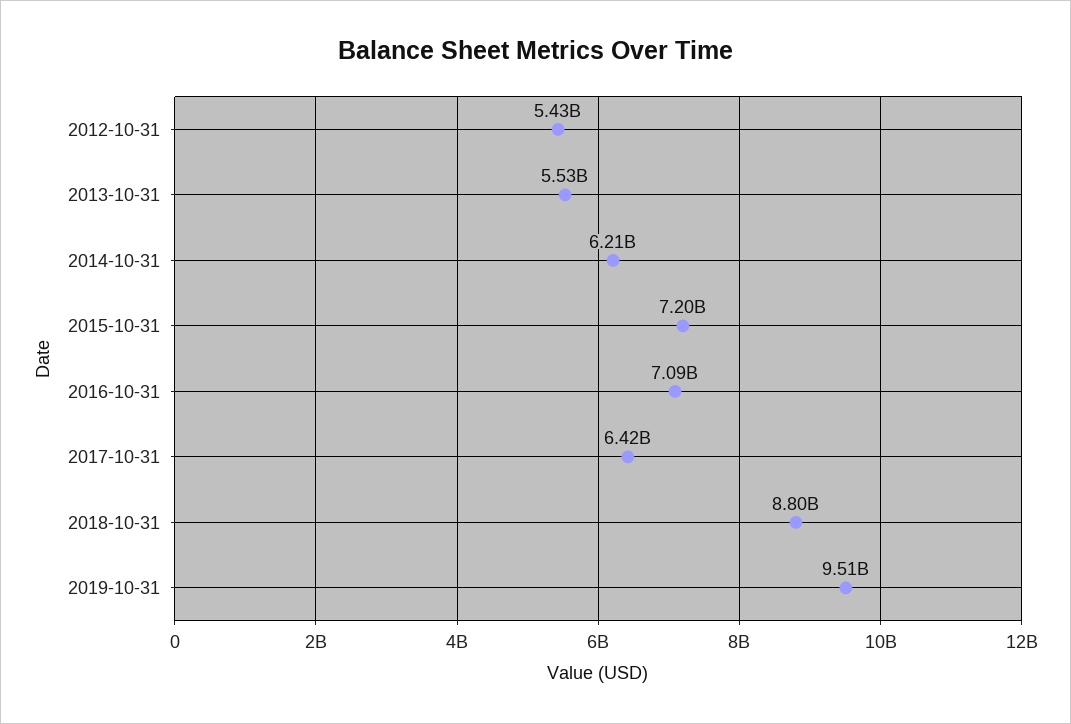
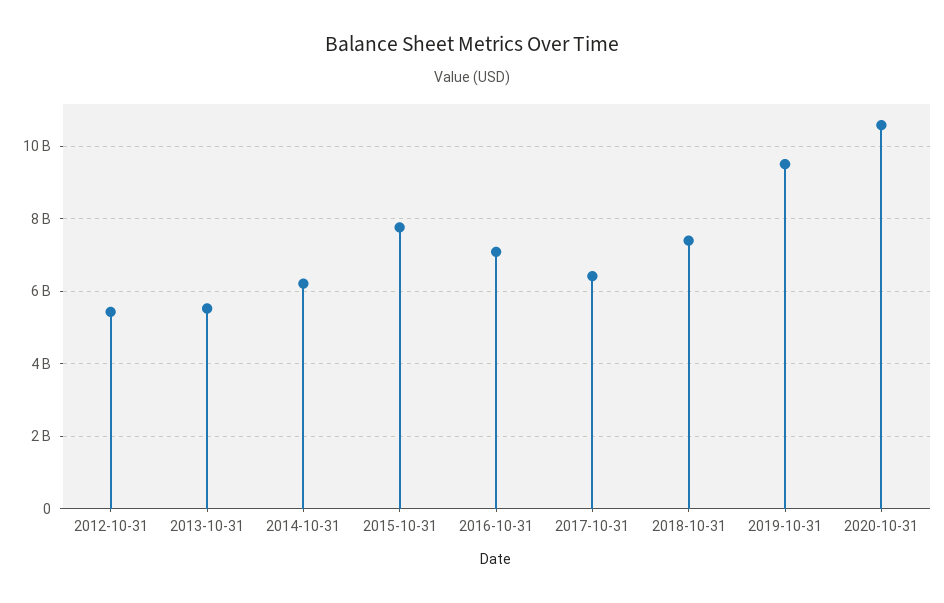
2015-10-31: 7200000000 -> 7800000000
2018-10-31: 8800000000 -> 7400000000
2020-10-31: none -> 10600000000

